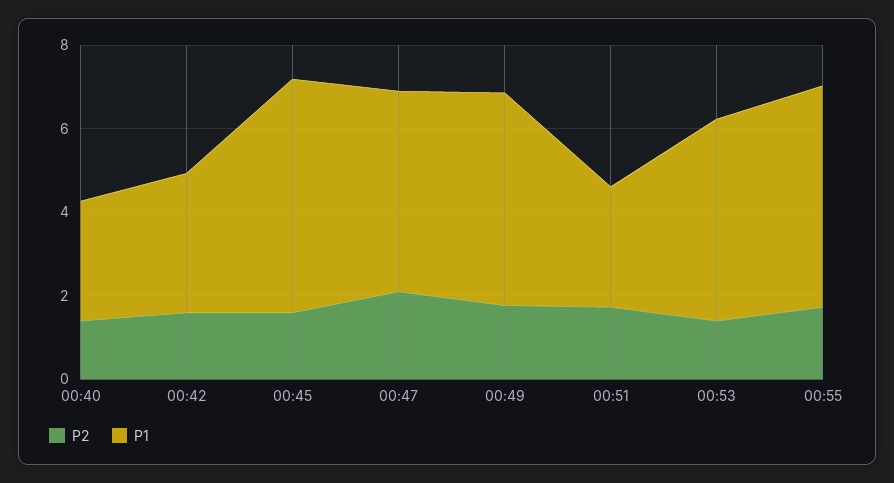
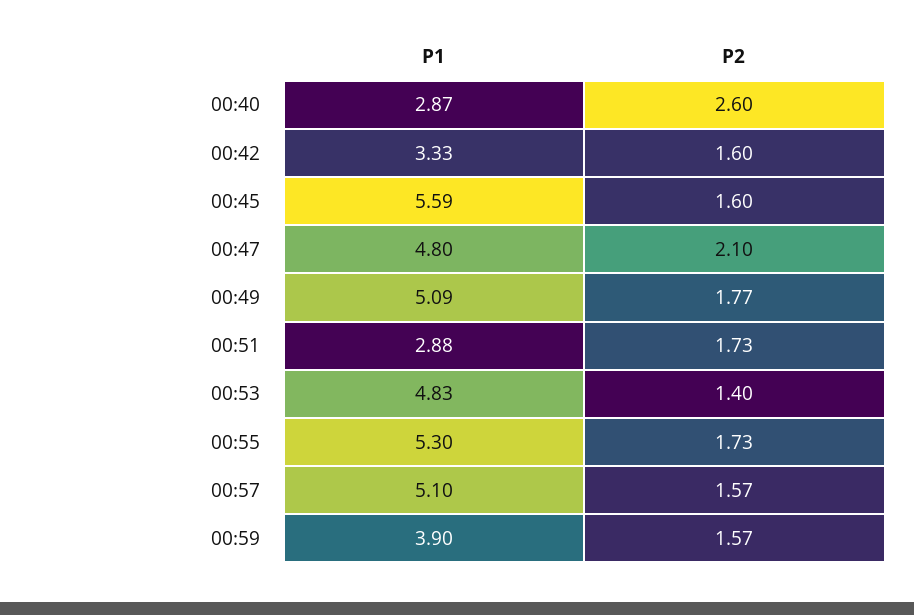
P2, 00:40: 1.5 -> 2.6
P1, 00:57: none -> 5.1
P2, 00:57: none -> 1.57
P1, 00:59: none -> 3.9
P2, 00:59: none -> 1.57

